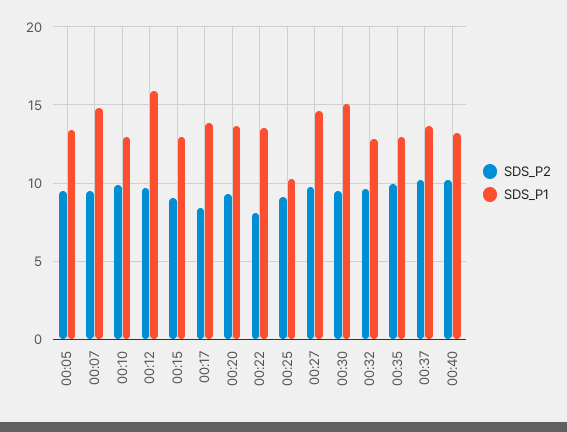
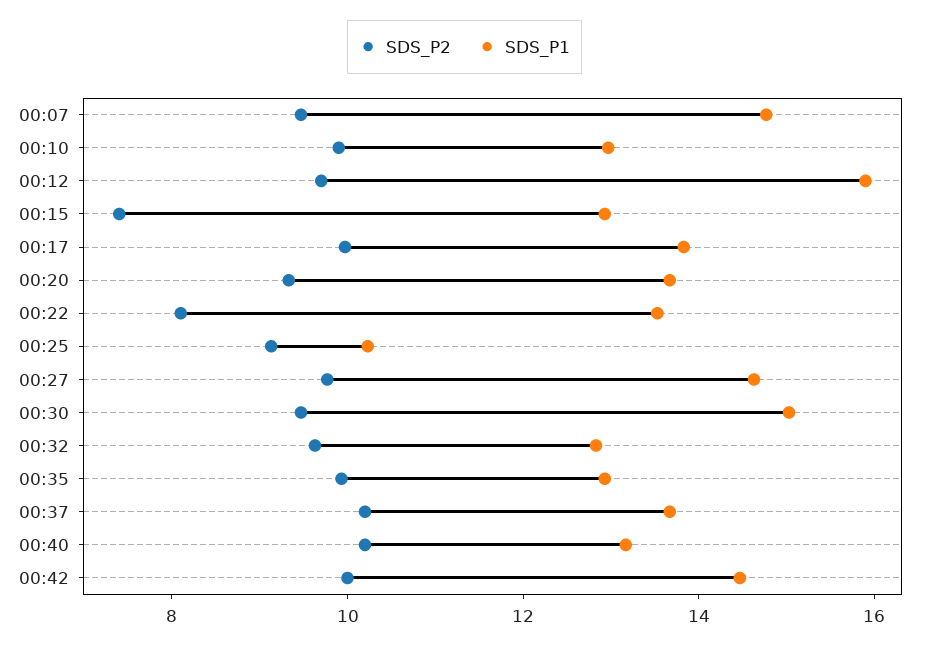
SDS_P2, 00:05: 9.5 -> none
SDS_P1, 00:05: 13.5 -> none
SDS_P2, 00:15: 9 -> 7.5
SDS_P2, 00:17: 8.5 -> 10
SDS_P2, 00:42: none -> 10
SDS_P1, 00:42: none -> 14.5

